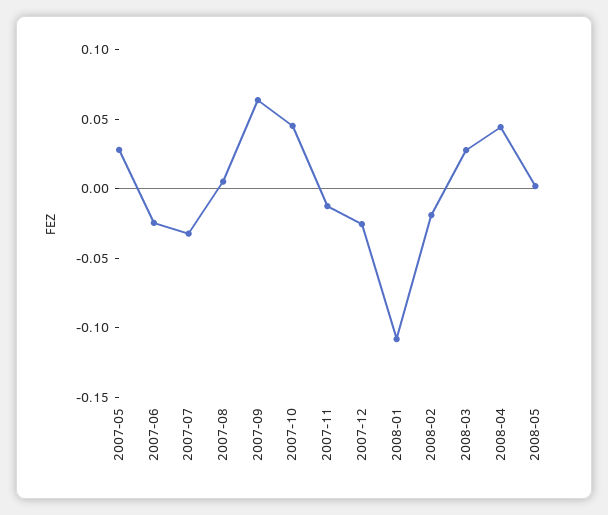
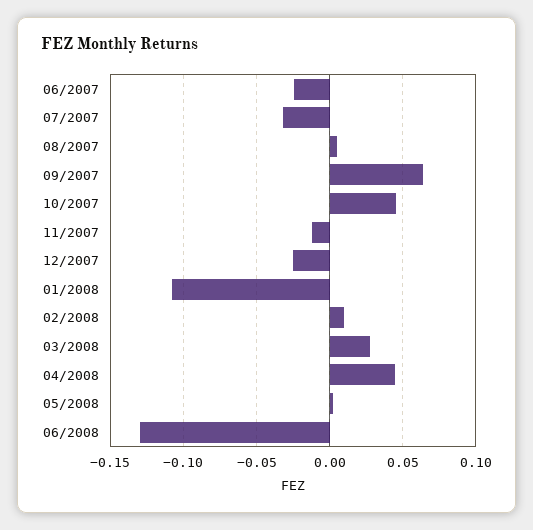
2007-05: 0.03 -> none
2008-02: -0.02 -> 0.01
06/2008: none -> -0.13

